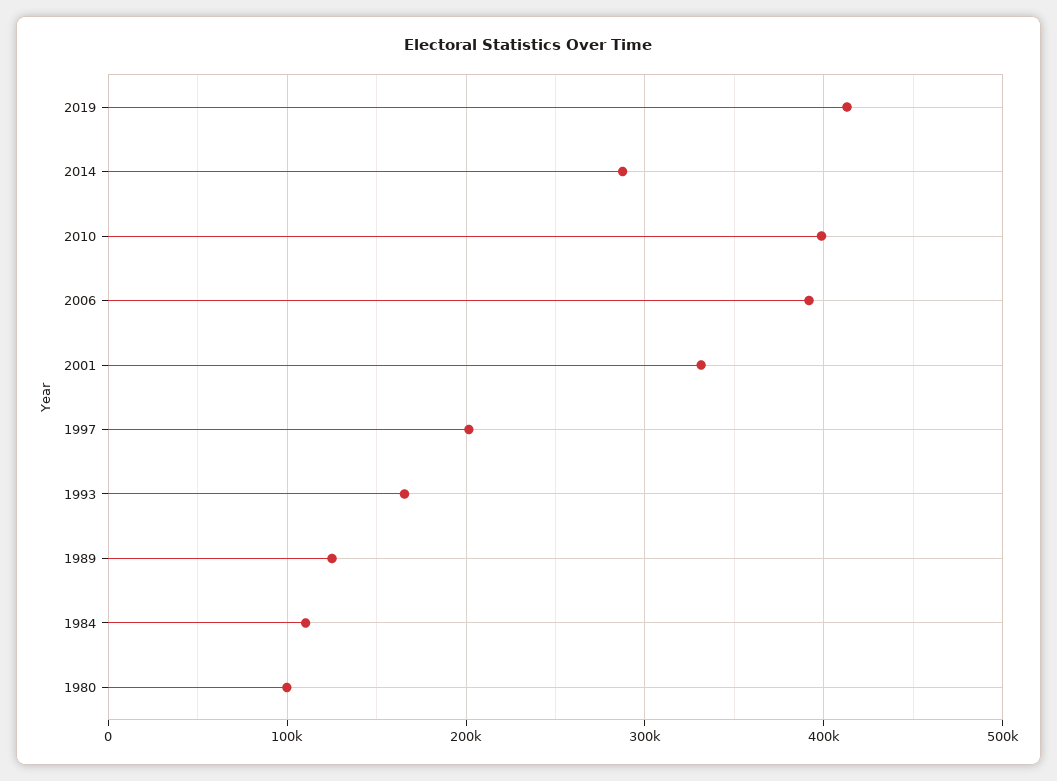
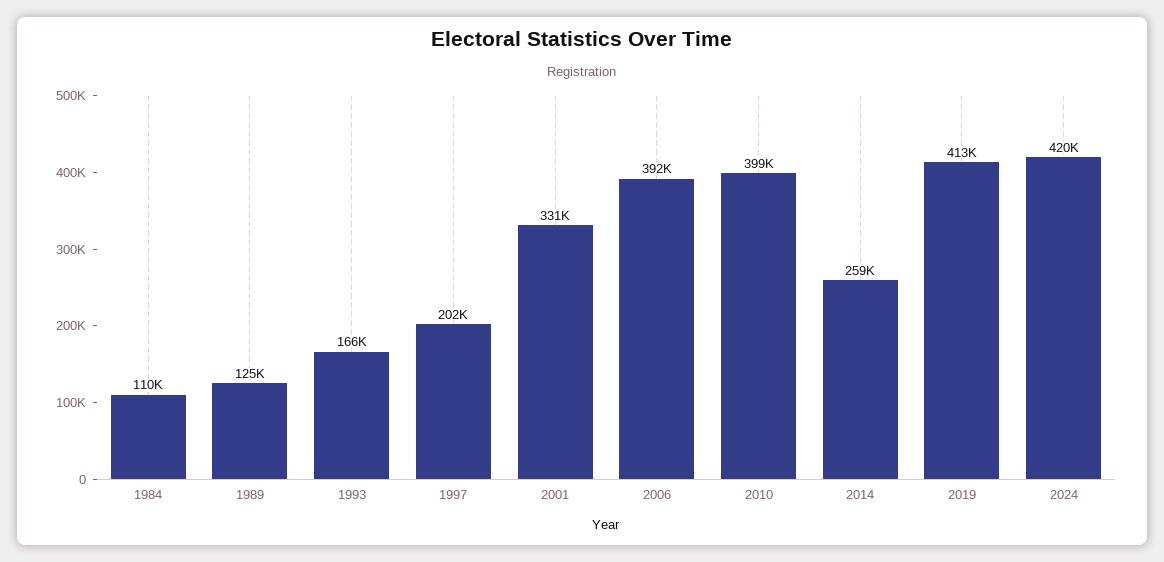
2014: 290000 -> 259000
1980: 100000 -> none
2024: none -> 420000

